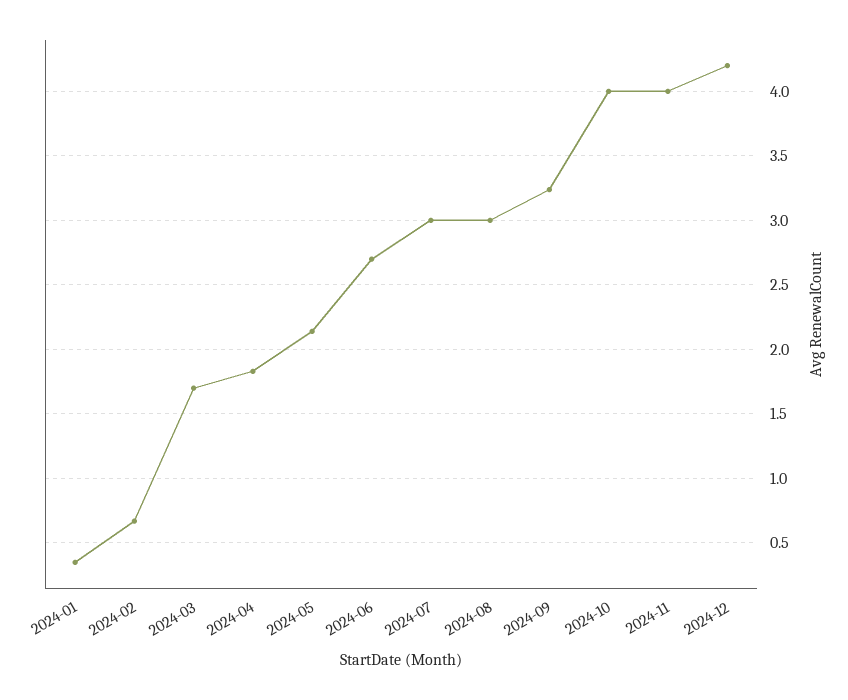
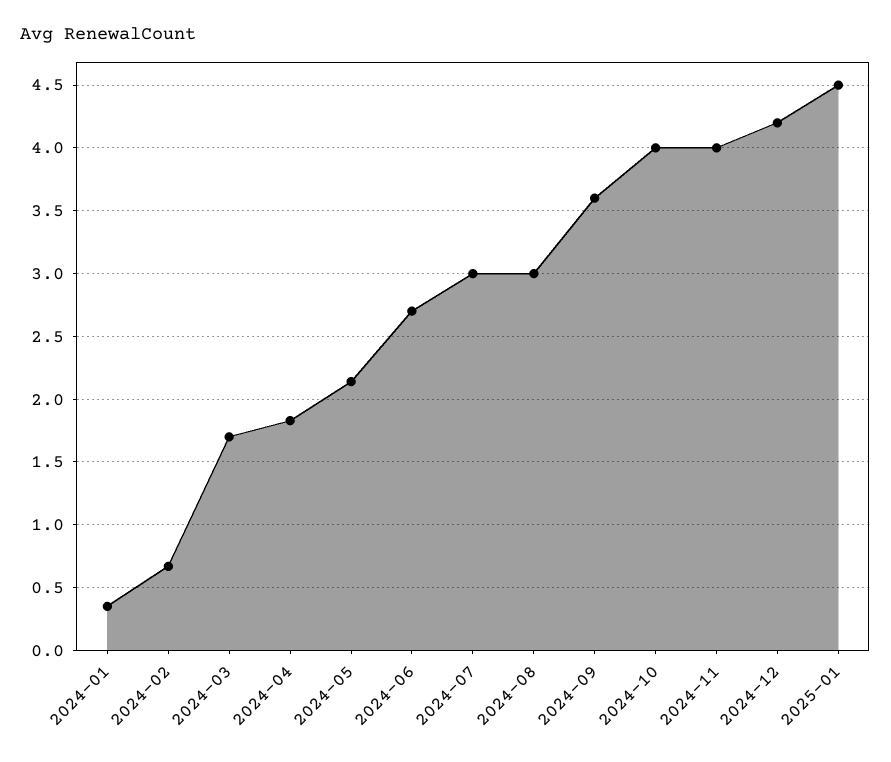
2024-09: 3.25 -> 3.6
2025-01: none -> 4.5

